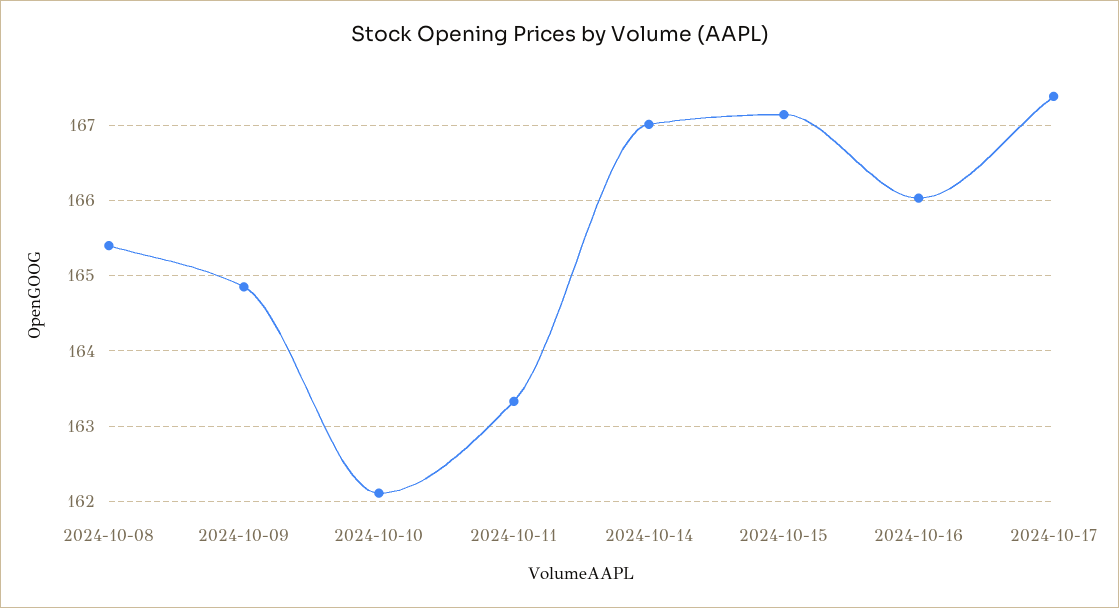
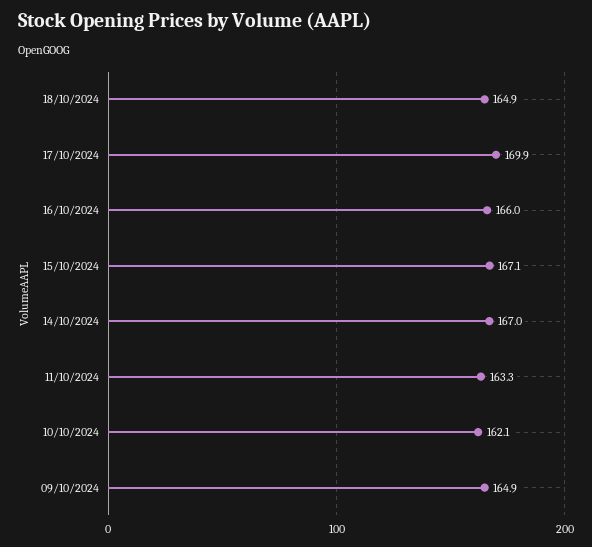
2024-10-08: 165.4 -> none
2024-10-17: 167.4 -> 169.9
18/10/2024: none -> 164.9

